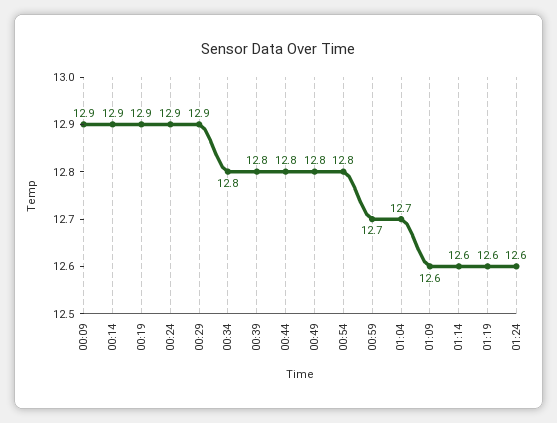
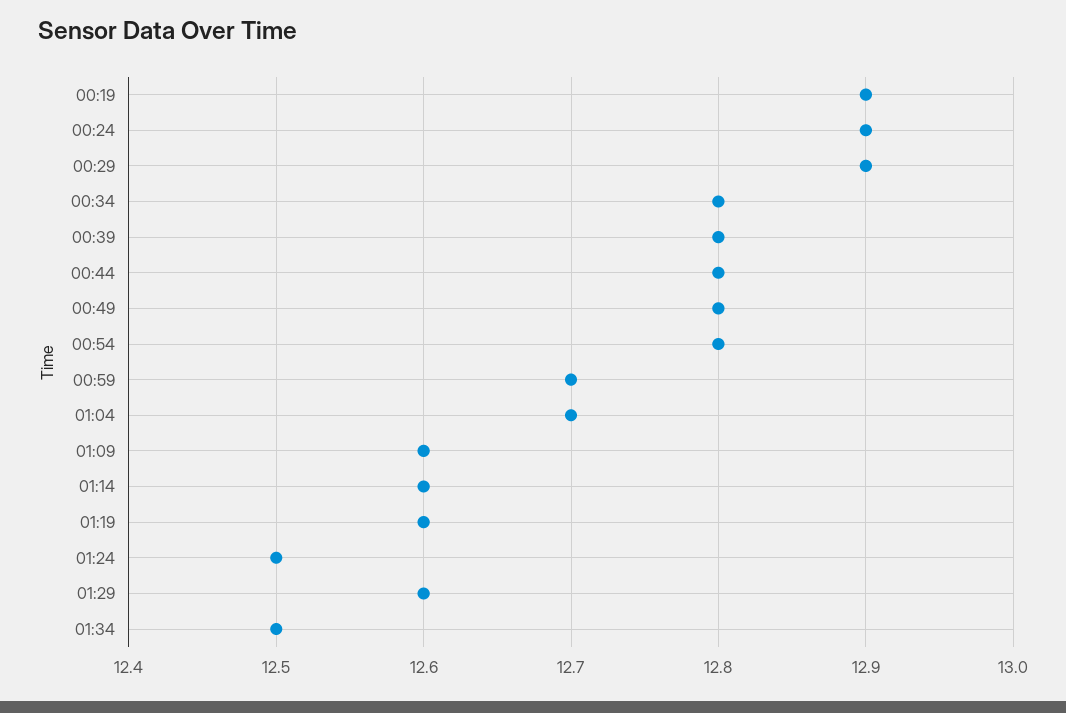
00:09: 12.9 -> none
00:14: 12.9 -> none
01:24: 12.6 -> 12.5
01:29: none -> 12.6
01:34: none -> 12.5

